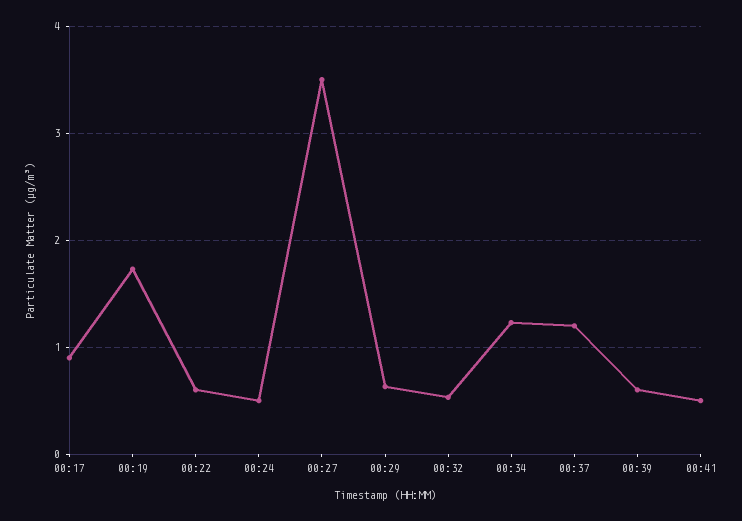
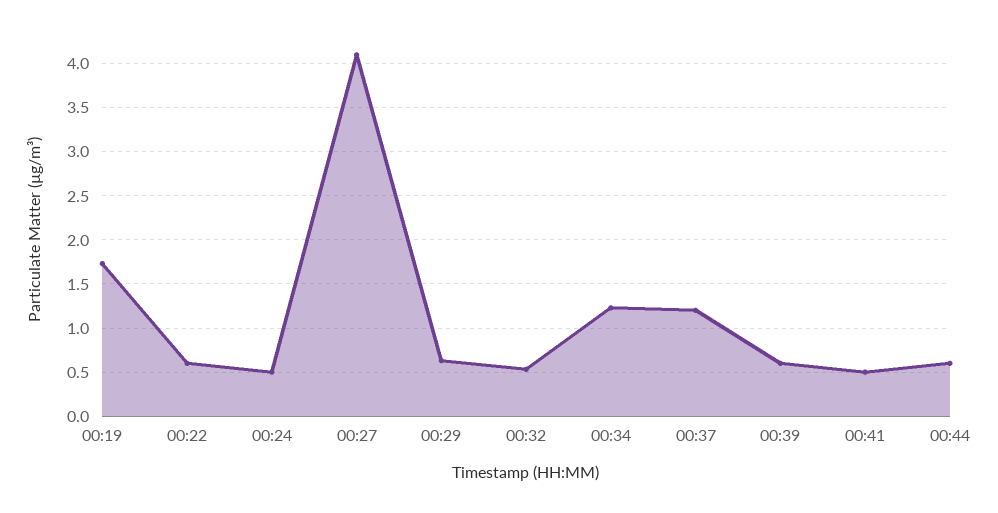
00:17: 0.9 -> none
00:27: 3.5 -> 4.1
00:44: none -> 0.6

